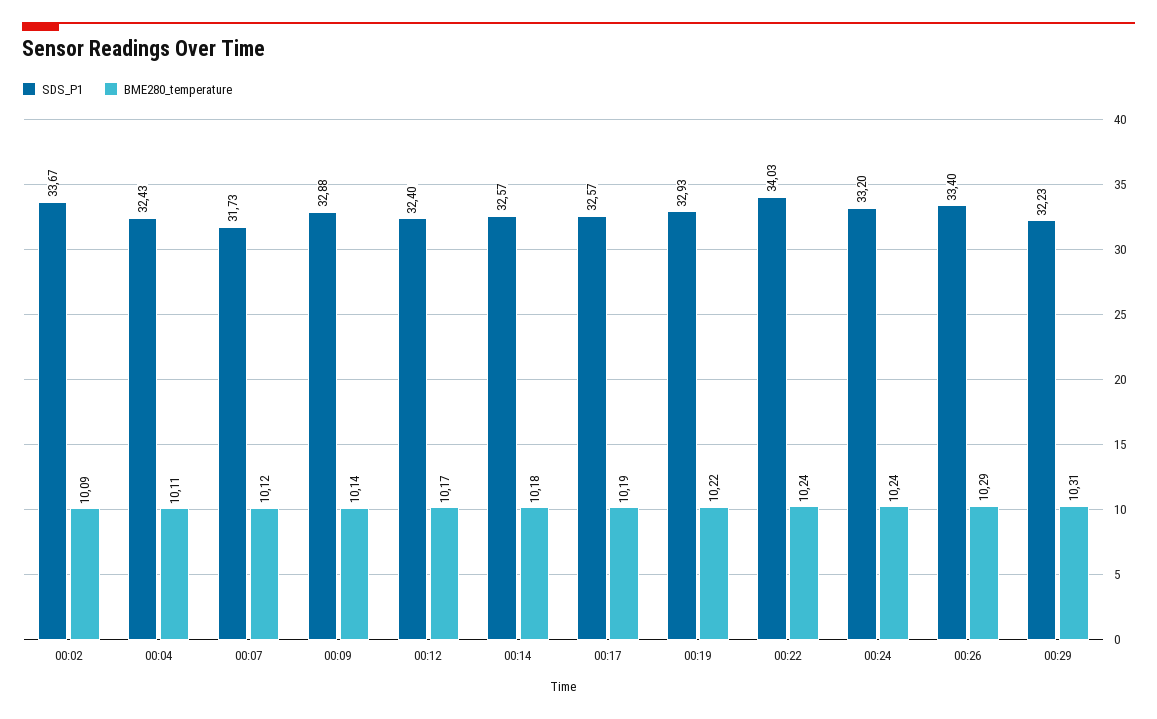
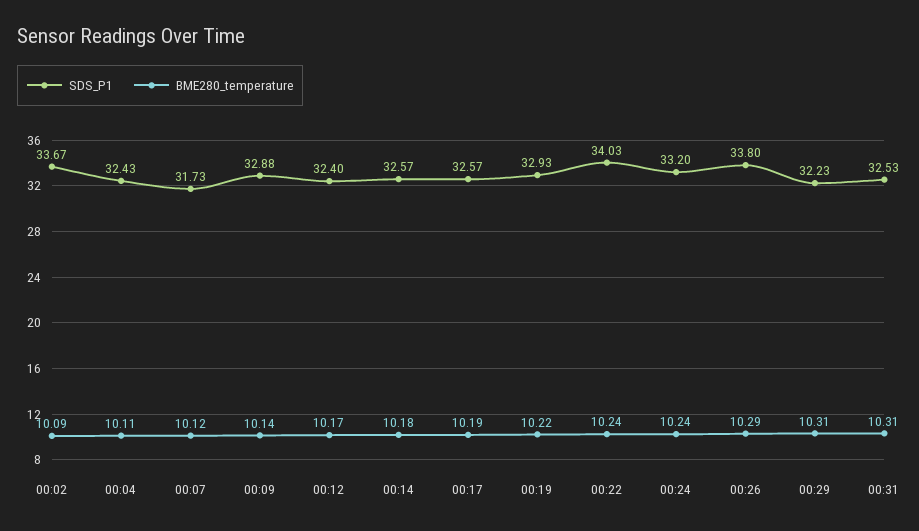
SDS_P1, 00:26: 33.4 -> 33.8
SDS_P1, 00:31: none -> 32.53
BME280_temperature, 00:31: none -> 10.31

